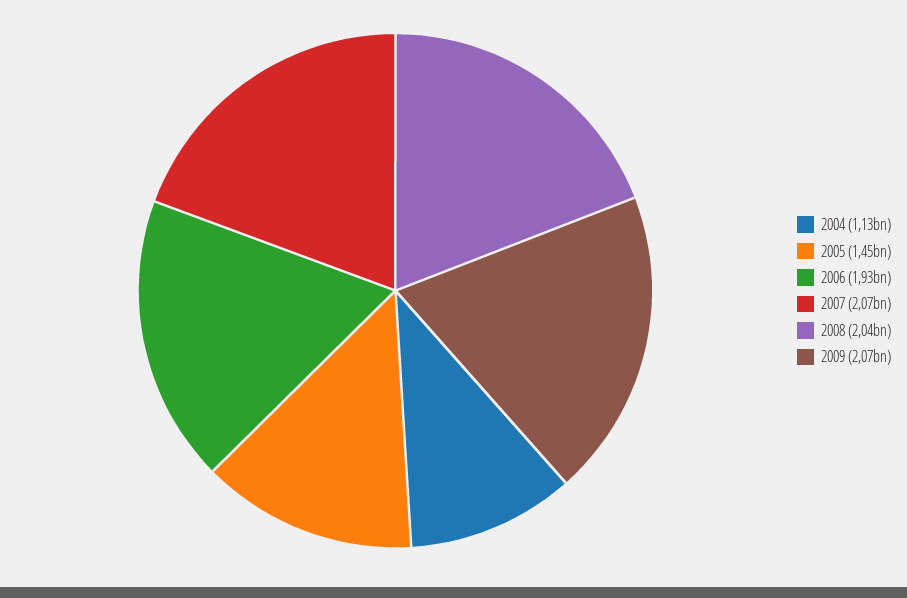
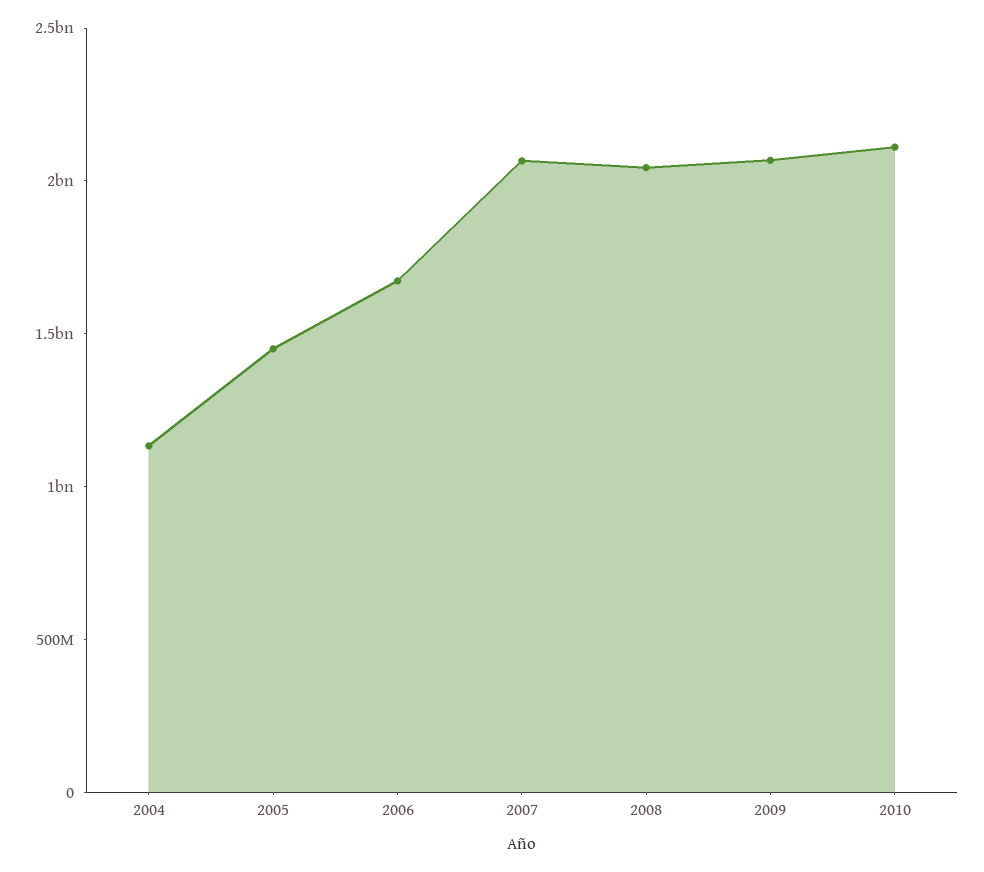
2006: 1930000000 -> 1700000000
2010: none -> 2100000000

